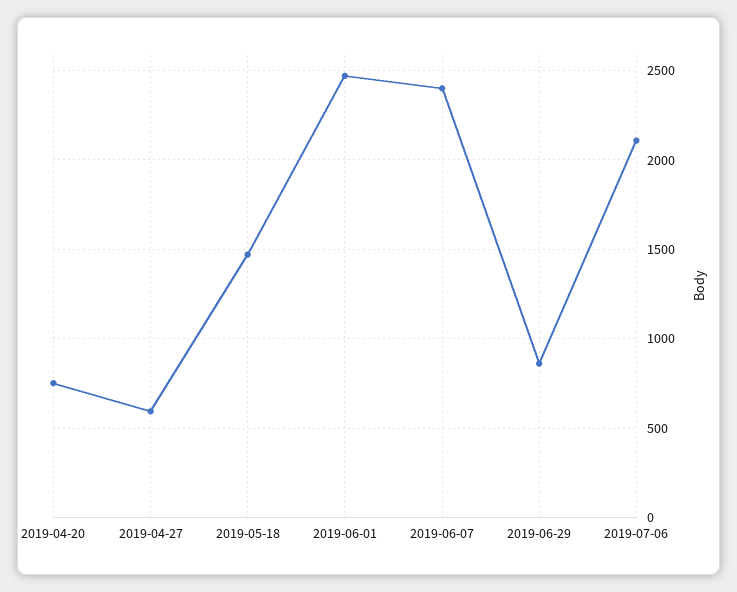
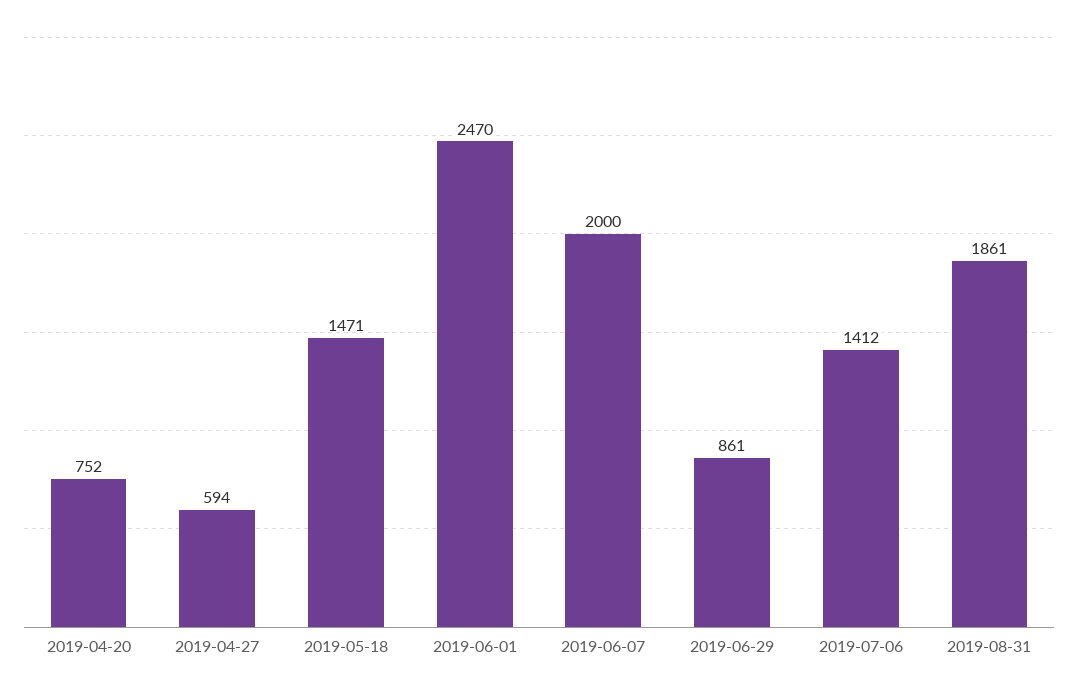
2019-06-07: 2400 -> 2000
2019-07-06: 2100 -> 1412
2019-08-31: none -> 1861

